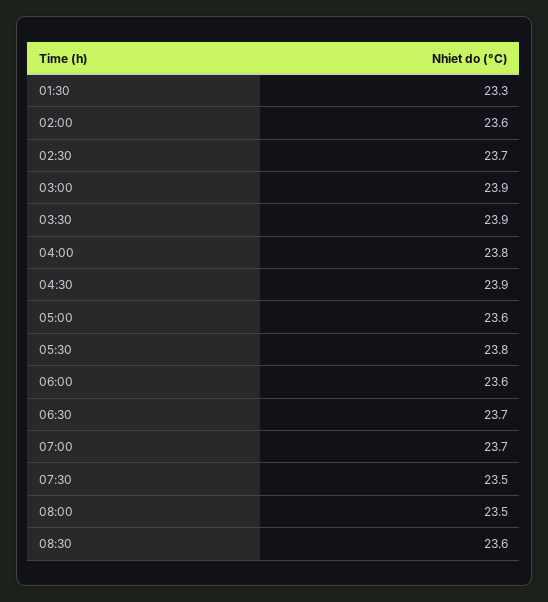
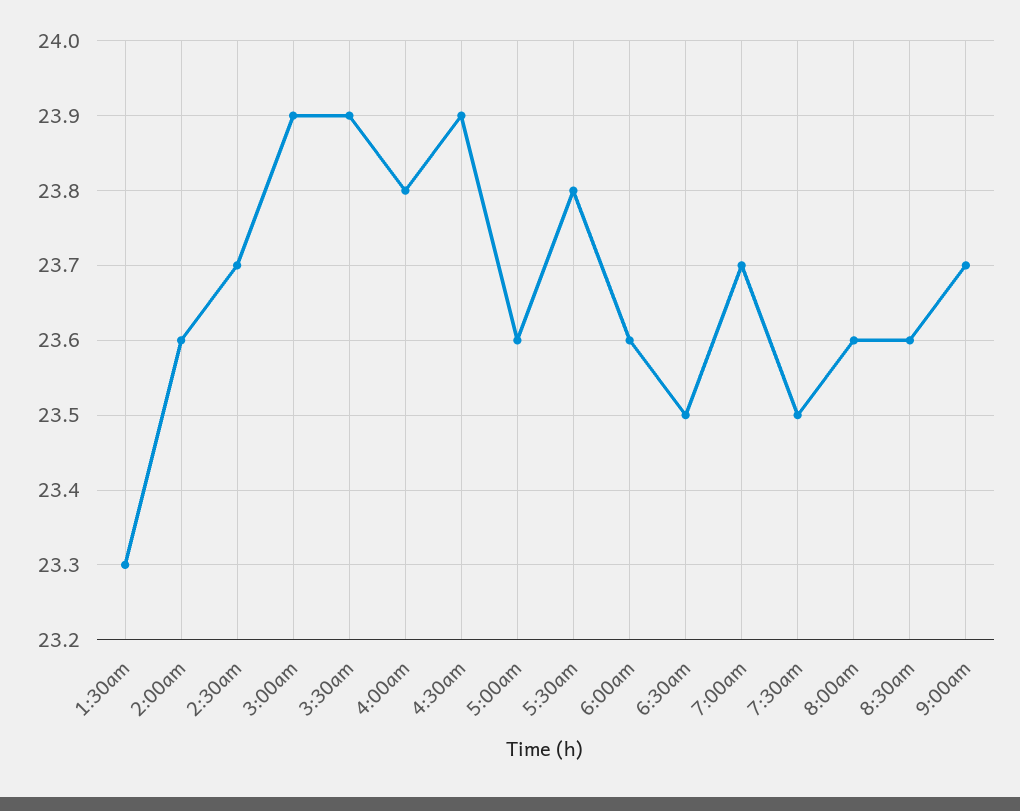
06:30: 23.7 -> 23.5
08:00: 23.5 -> 23.6
9:00am: none -> 23.7

